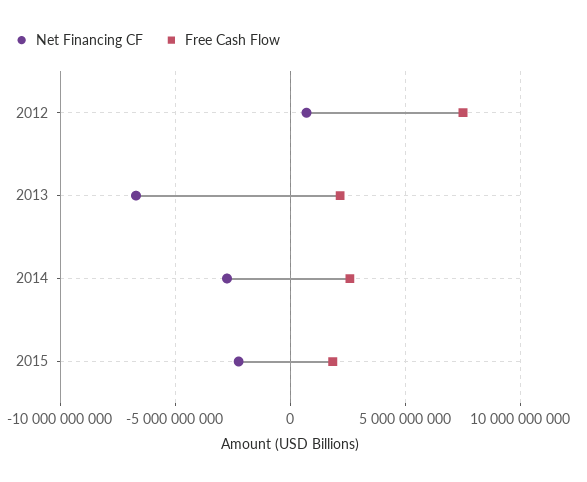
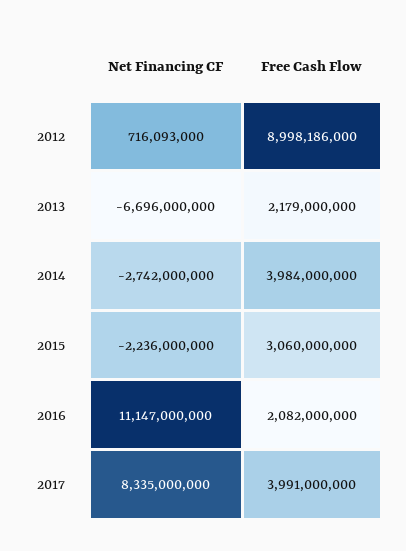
Free Cash Flow, 2012: 7500000000 -> 8998186000
Free Cash Flow, 2014: 2500000000 -> 3984000000
Free Cash Flow, 2015: 2000000000 -> 3060000000
Net Financing CF, 2016: none -> 11147000000
Free Cash Flow, 2016: none -> 2082000000
Net Financing CF, 2017: none -> 8335000000
Free Cash Flow, 2017: none -> 3991000000

